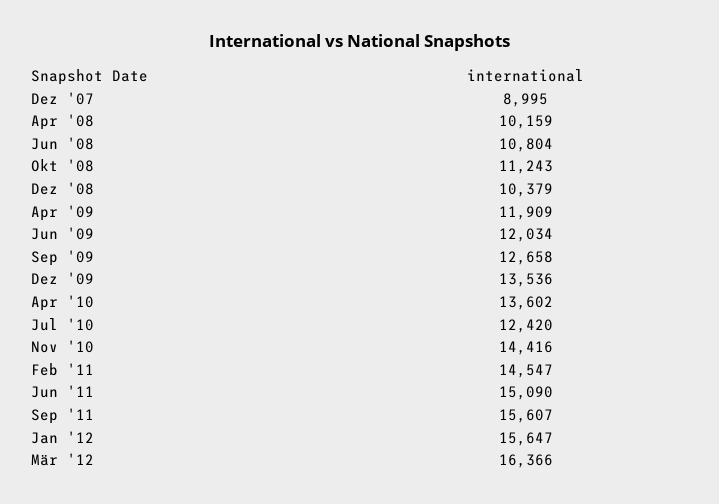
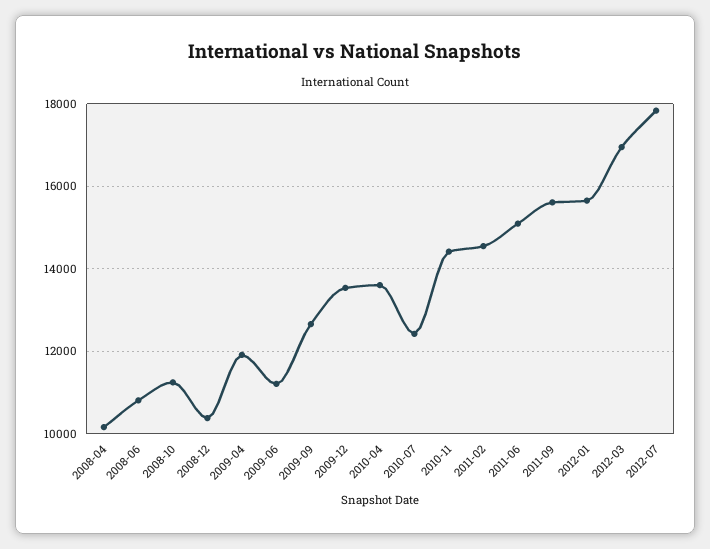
Dez '07: 8995 -> none
Jun '09: 12034 -> 11200
Mär '12: 16366 -> 17000
2012-07: none -> 17800

